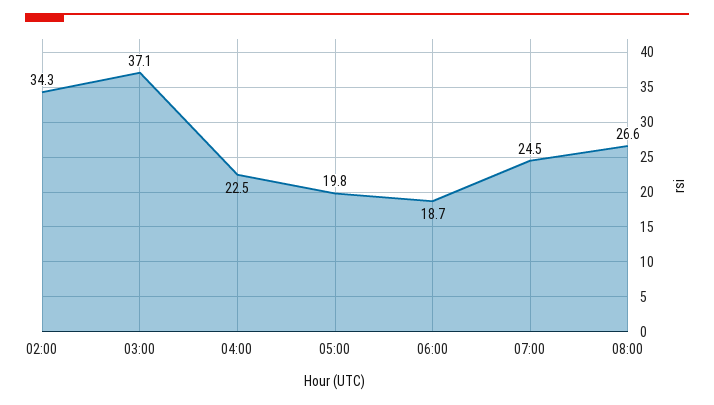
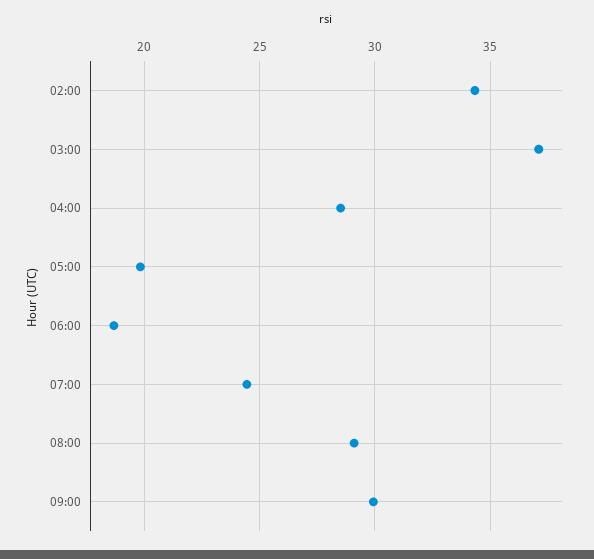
04:00: 22.5 -> 28.5
08:00: 26.6 -> 29
09:00: none -> 30

